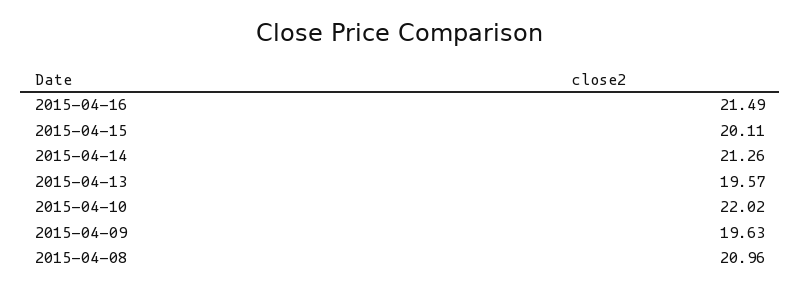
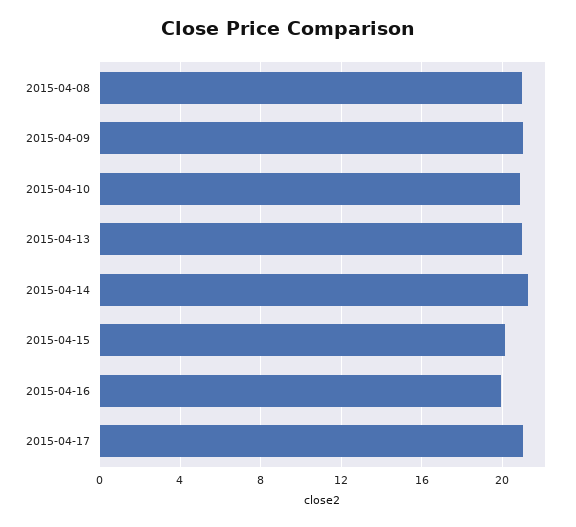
2015-04-16: 21.49 -> 20
2015-04-13: 19.57 -> 21
2015-04-10: 22.02 -> 21
2015-04-09: 19.63 -> 21
2015-04-17: none -> 21

